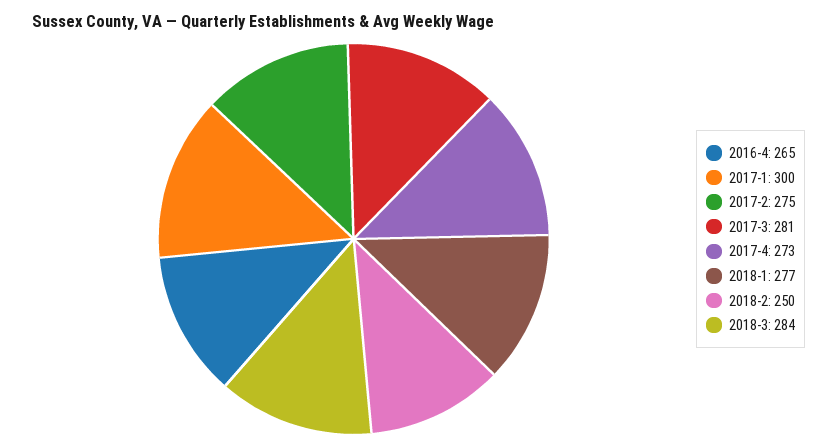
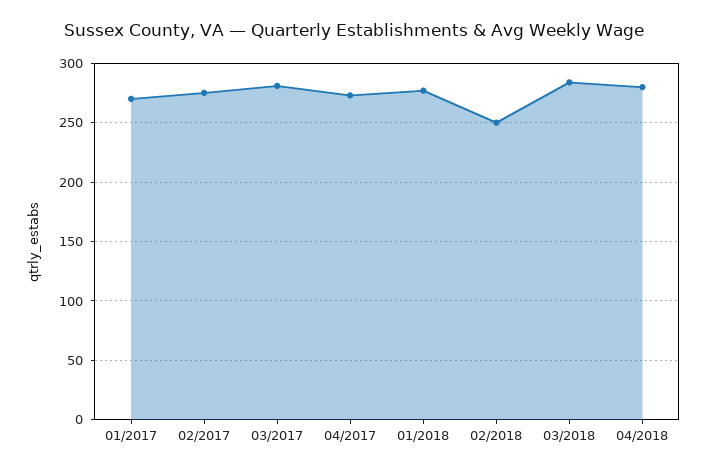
2016-4: 265 -> none
2017-1: 300 -> 270
04/2018: none -> 280

